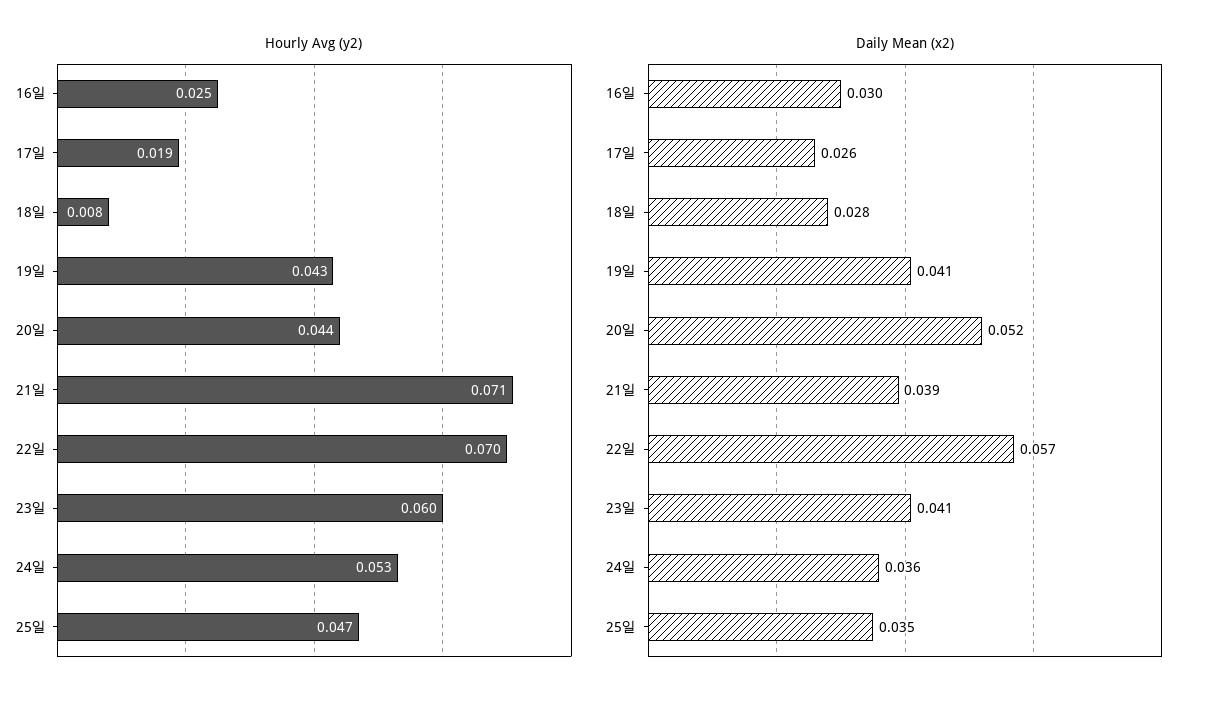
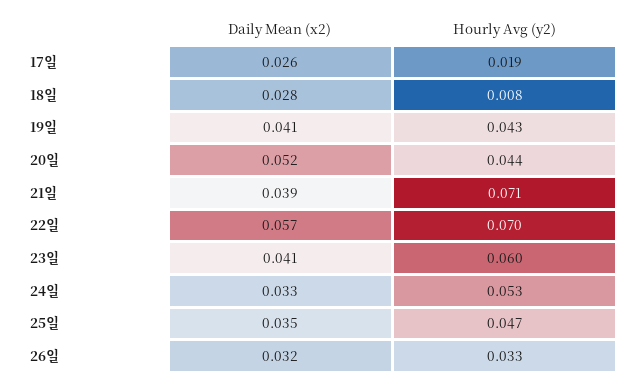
Hourly Avg (y2), 16일: 0.025 -> none
Daily Mean (x2), 16일: 0.03 -> none
Daily Mean (x2), 24일: 0.036 -> 0.033
Daily Mean (x2), 26일: none -> 0.032
Hourly Avg (y2), 26일: none -> 0.033

